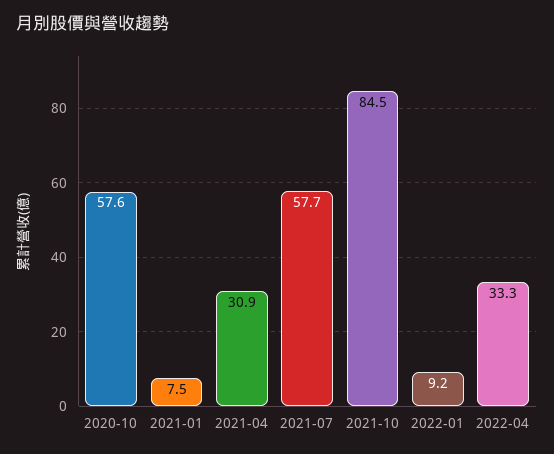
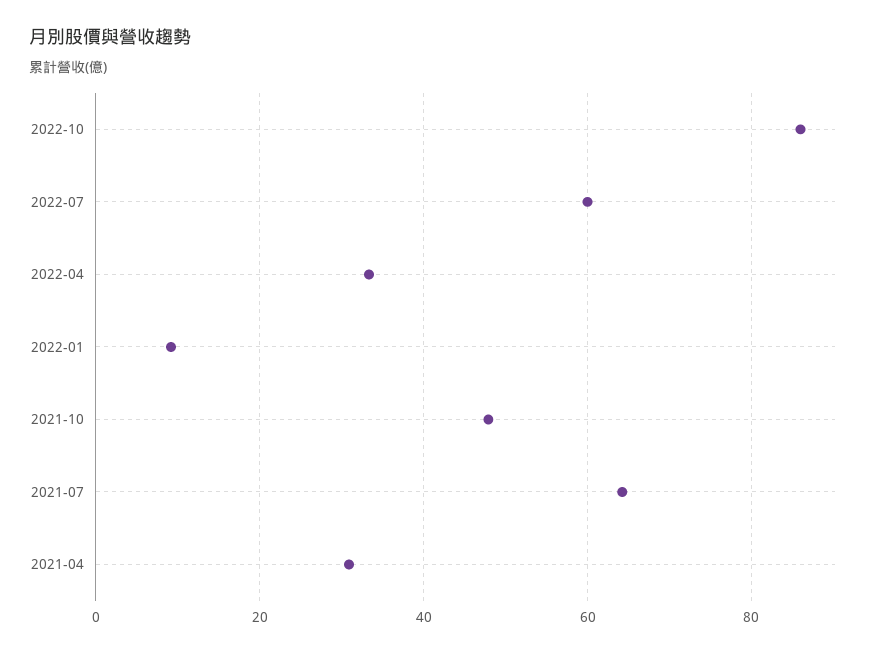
2020-10: 57.6 -> none
2021-01: 7.5 -> none
2021-07: 57.7 -> 64
2021-10: 84.5 -> 48
2022-10: none -> 86
2022-07: none -> 60

